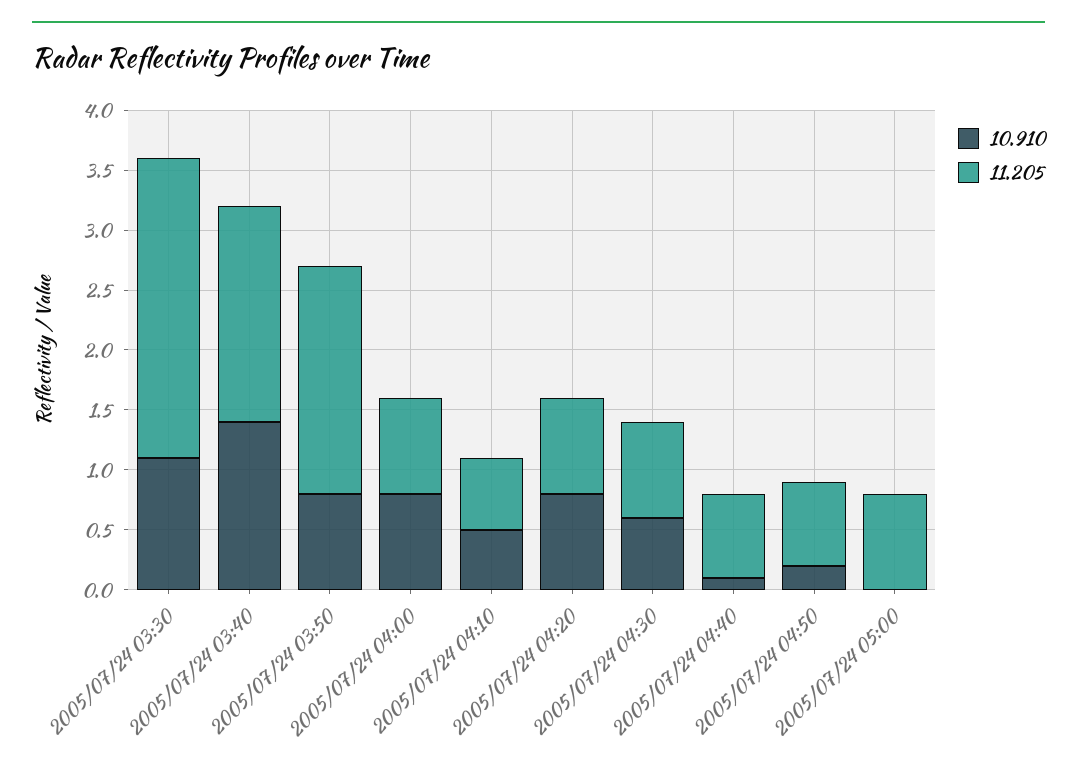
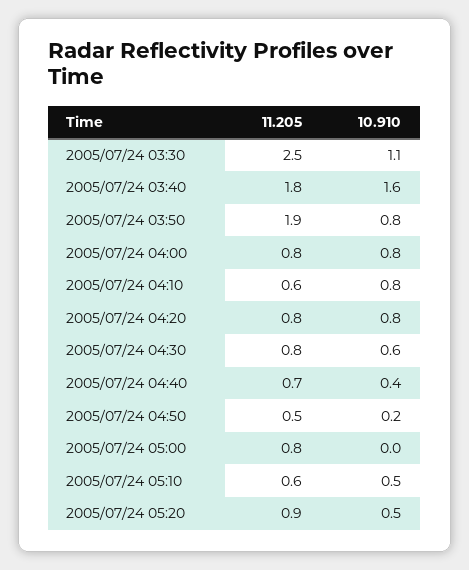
10.910, 2005/07/24 03:40: 1.4 -> 1.6
10.910, 2005/07/24 04:10: 0.5 -> 0.8
10.910, 2005/07/24 04:40: 0.1 -> 0.4
11.205, 2005/07/24 04:50: 0.7 -> 0.5
11.205, 2005/07/24 05:10: none -> 0.6
10.910, 2005/07/24 05:10: none -> 0.5
11.205, 2005/07/24 05:20: none -> 0.9
10.910, 2005/07/24 05:20: none -> 0.5

